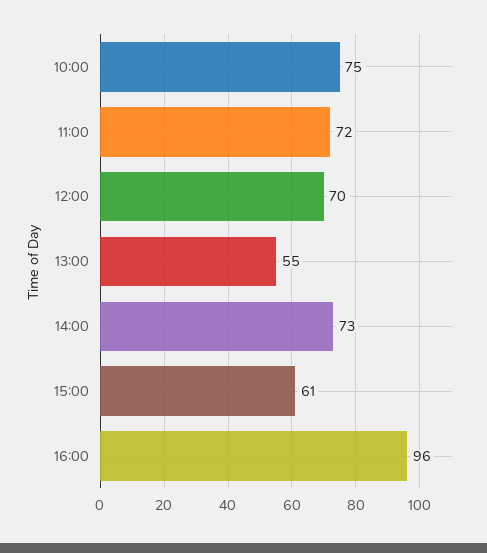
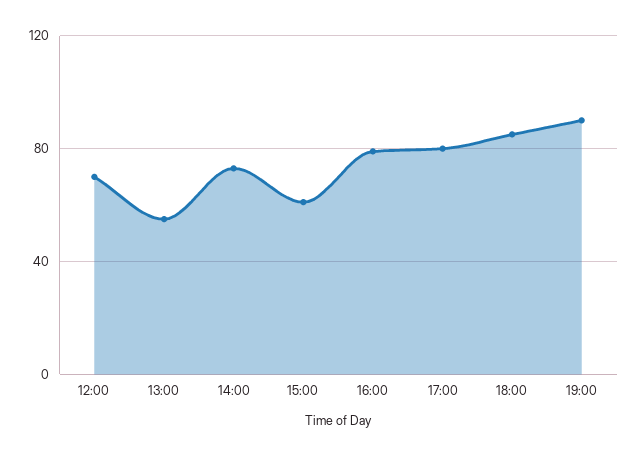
10:00: 75 -> none
11:00: 72 -> none
16:00: 96 -> 80
17:00: none -> 80
18:00: none -> 85
19:00: none -> 90

